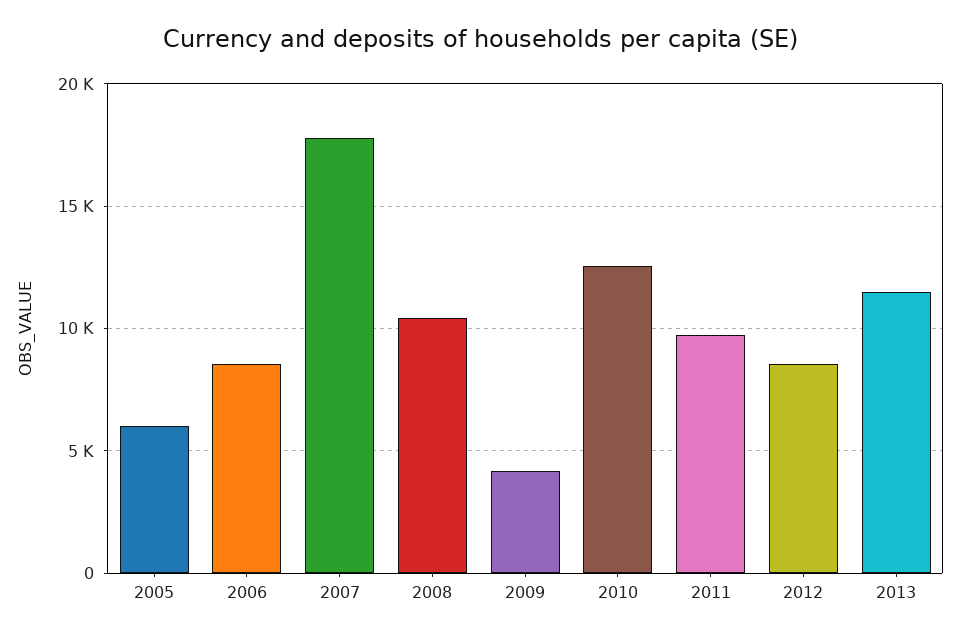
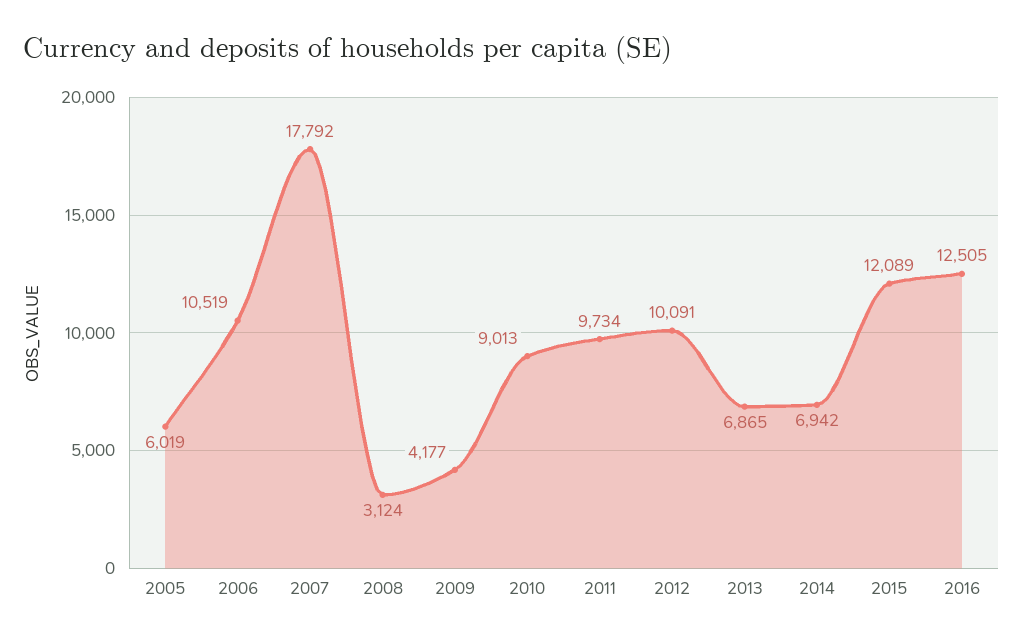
2006: 8500 -> 10519
2008: 10500 -> 3124
2010: 12500 -> 9013
2012: 8500 -> 10091
2013: 11500 -> 6865
2014: none -> 6942
2015: none -> 12089
2016: none -> 12505

